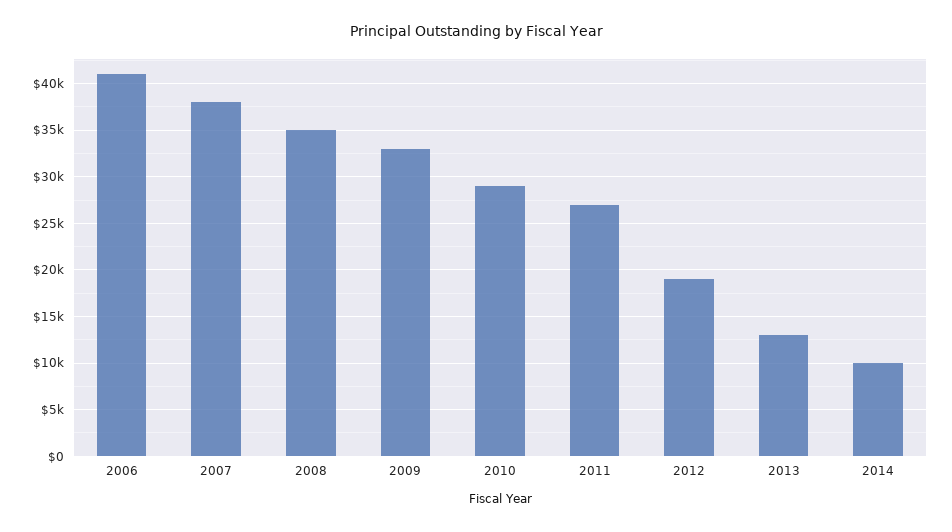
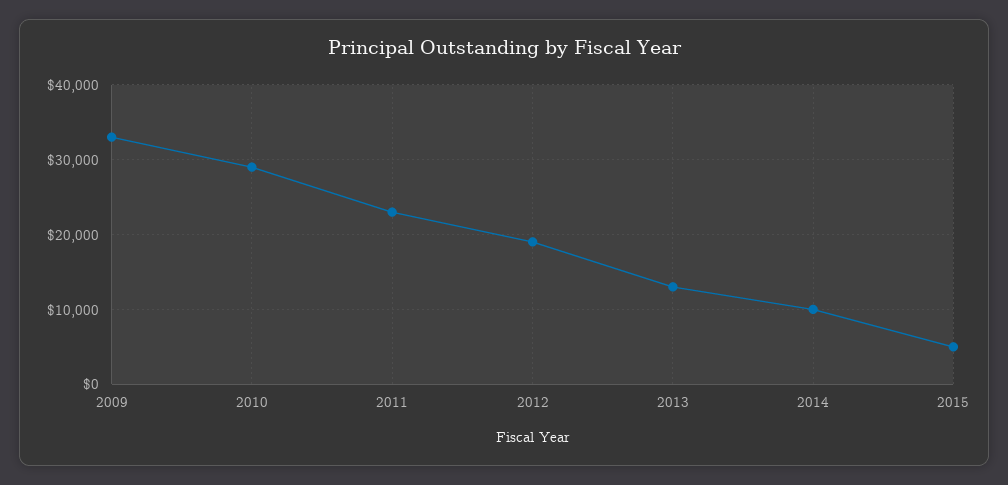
2006: 41000 -> none
2007: 38000 -> none
2008: 35000 -> none
2011: 27000 -> 23000
2015: none -> 5000

